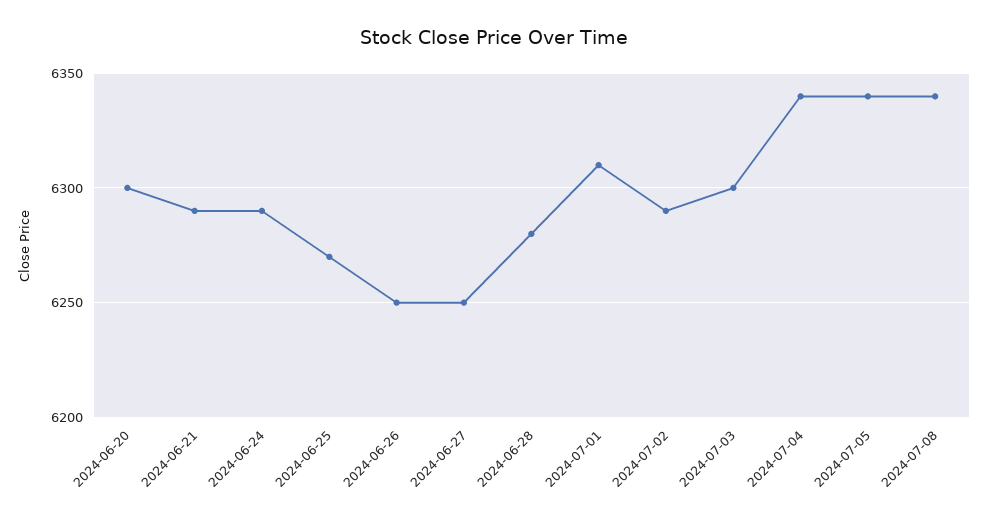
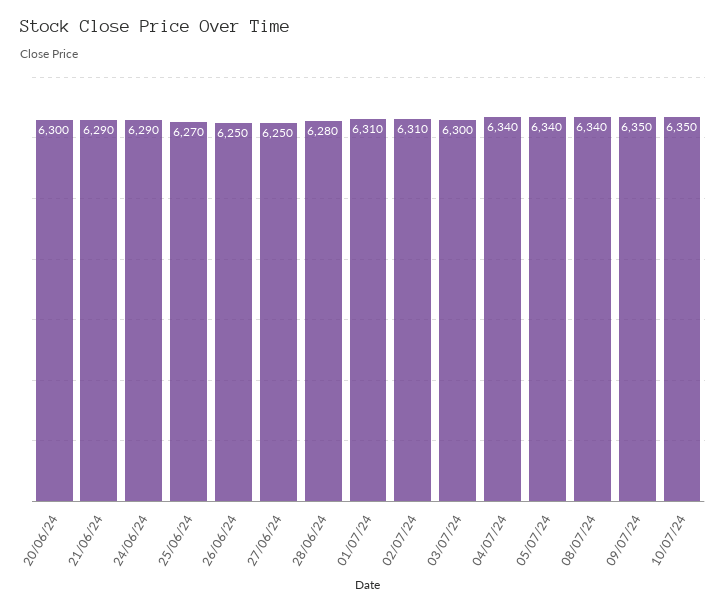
2024-07-02: 6290 -> 6310
09/07/24: none -> 6350
10/07/24: none -> 6350

